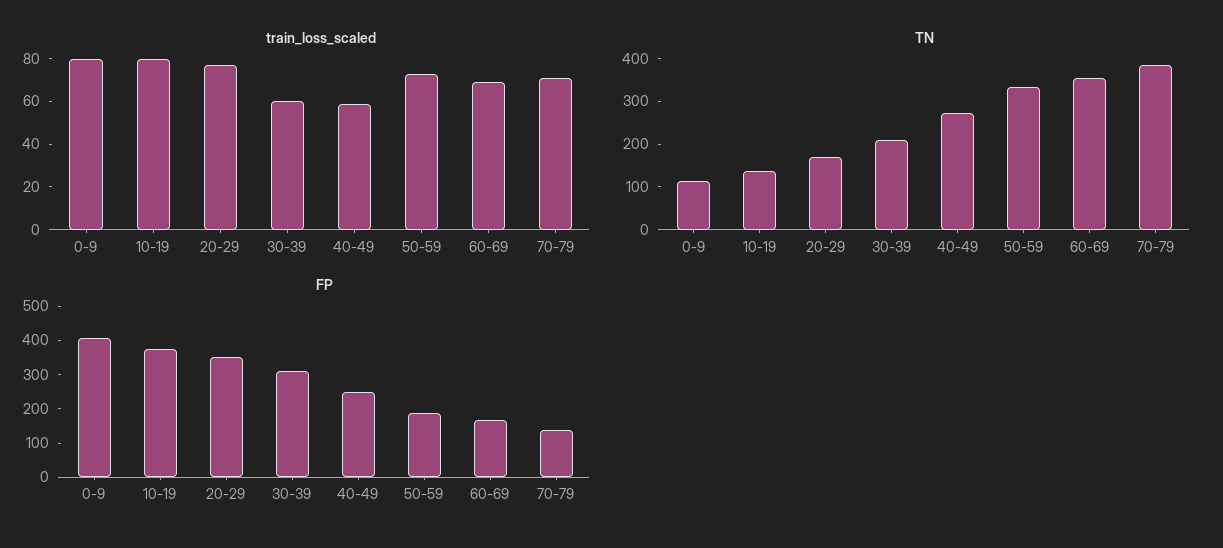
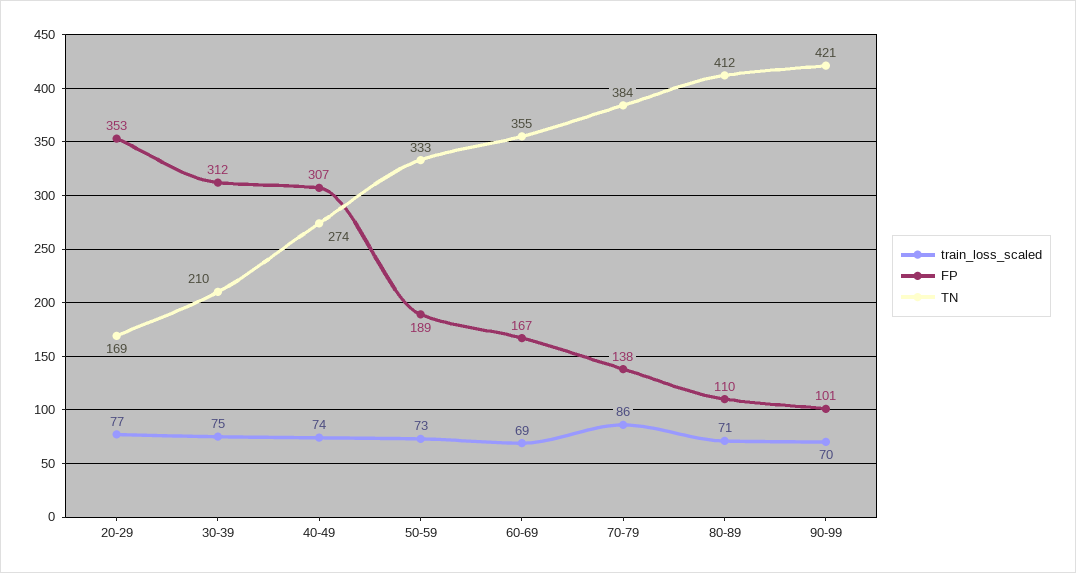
train_loss_scaled, 0-9: 80 -> none
train_loss_scaled, 10-19: 80 -> none
train_loss_scaled, 30-39: 60 -> 75
train_loss_scaled, 40-49: 60 -> 74
train_loss_scaled, 70-79: 70 -> 86
TN, 0-9: 120 -> none
TN, 10-19: 140 -> none
FP, 0-9: 400 -> none
FP, 10-19: 375 -> none
FP, 40-49: 250 -> 307
train_loss_scaled, 80-89: none -> 71
FP, 80-89: none -> 110
TN, 80-89: none -> 412
train_loss_scaled, 90-99: none -> 70
FP, 90-99: none -> 101
TN, 90-99: none -> 421

